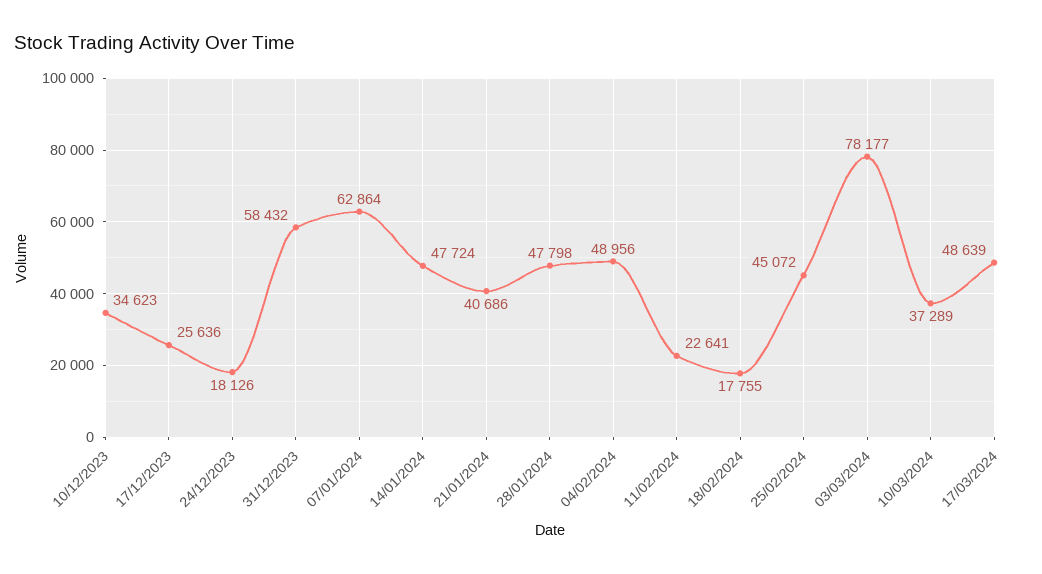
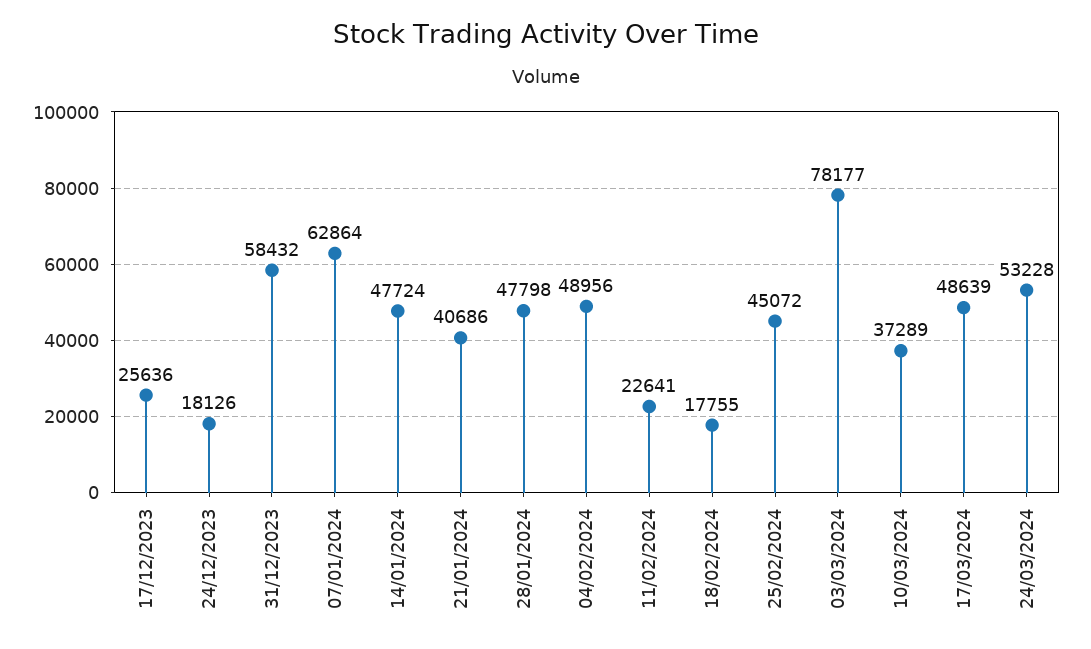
10/12/2023: 34623 -> none
24/03/2024: none -> 53228

